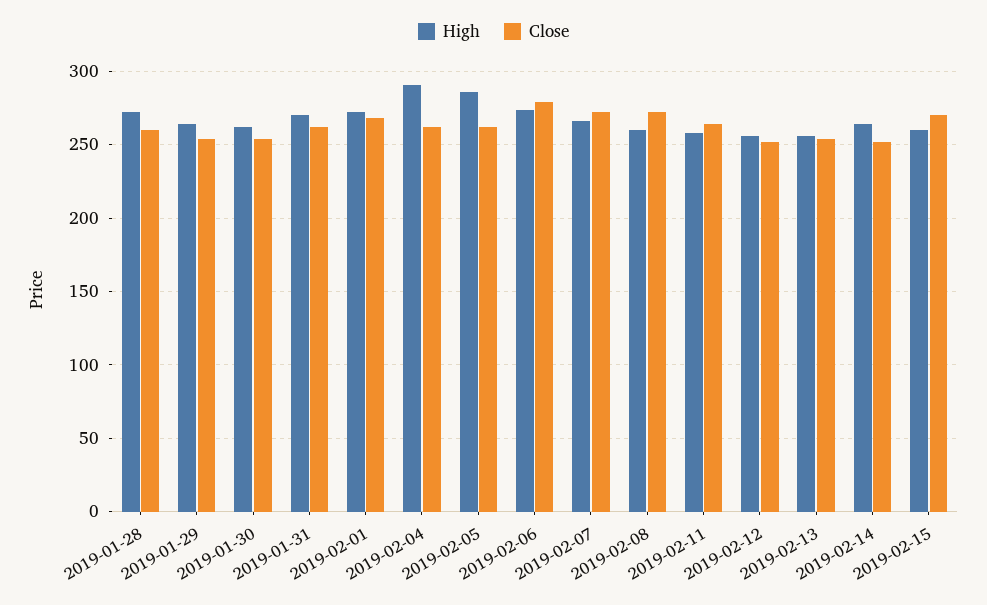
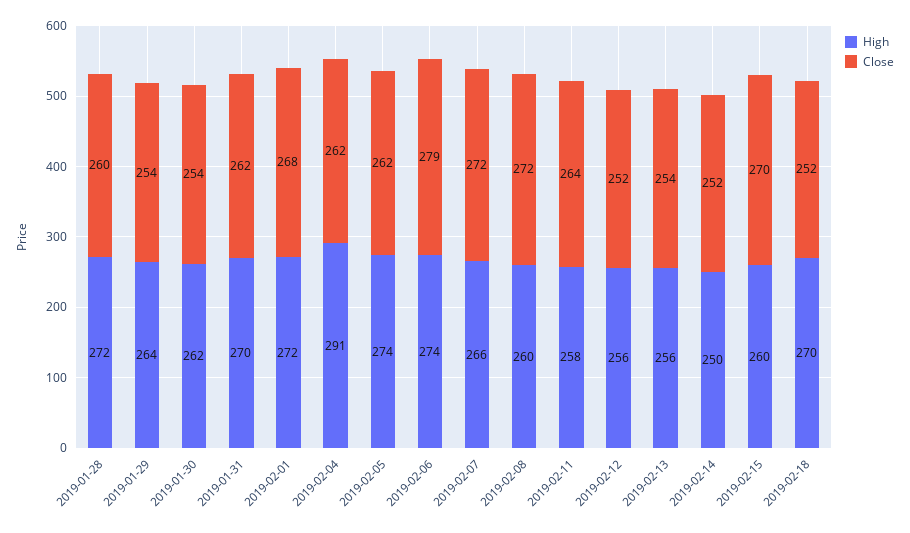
High, 2019-02-05: 285 -> 274
High, 2019-02-14: 265 -> 250
High, 2019-02-18: none -> 270
Close, 2019-02-18: none -> 252

